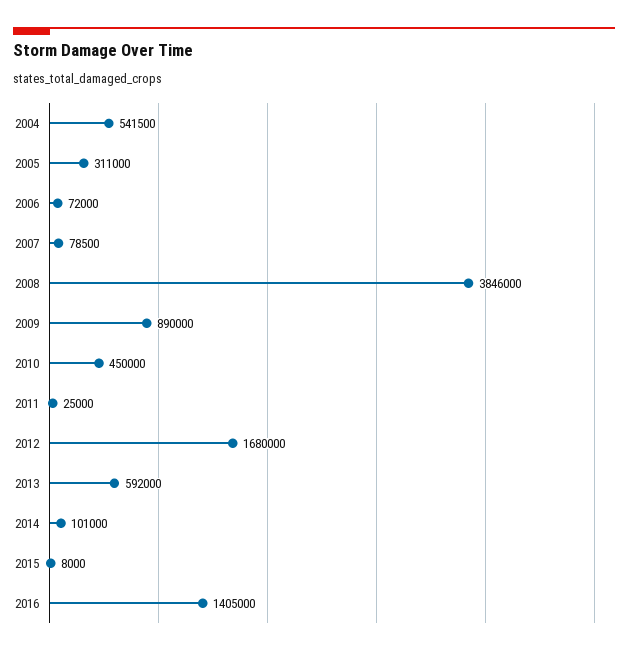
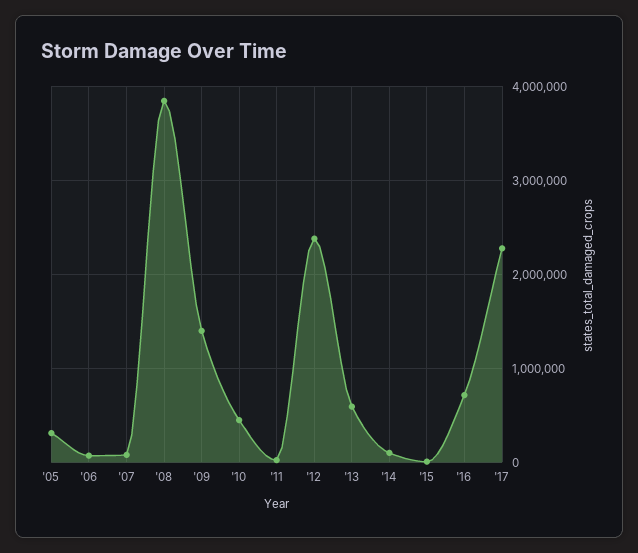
2004: 541500 -> none
2009: 890000 -> 1400000
2012: 1680000 -> 2400000
2016: 1405000 -> 700000
'17: none -> 2300000

